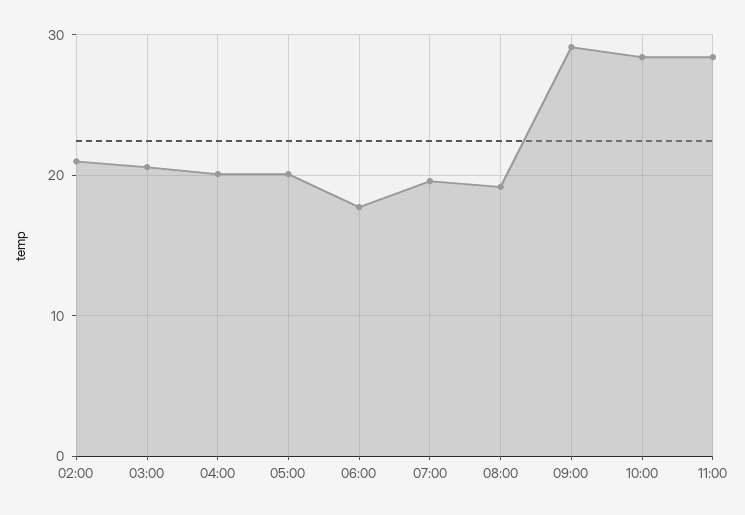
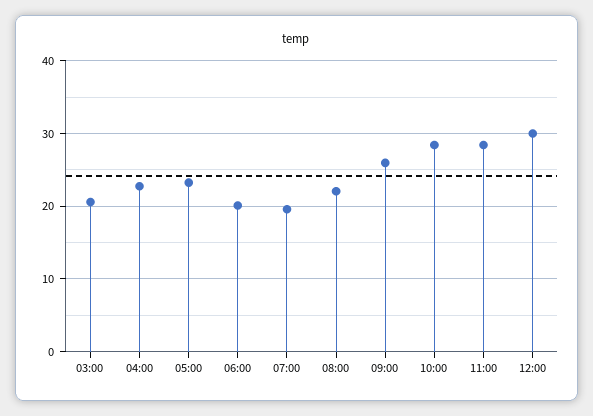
02:00: 21 -> none
04:00: 20 -> 23
05:00: 20 -> 23
06:00: 18 -> 20
08:00: 19 -> 22
09:00: 29 -> 26
12:00: none -> 30

